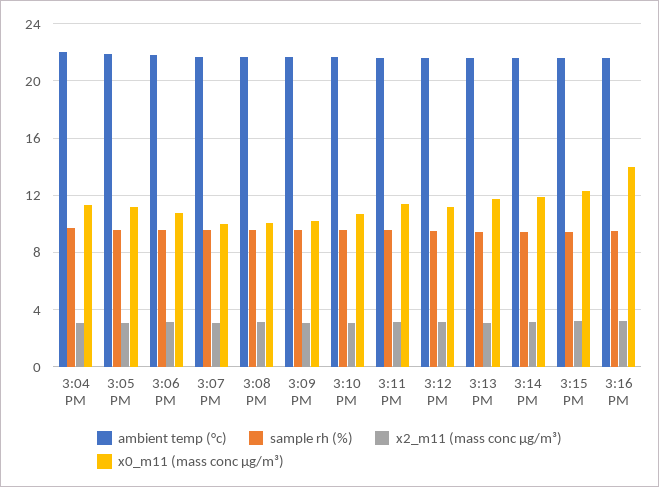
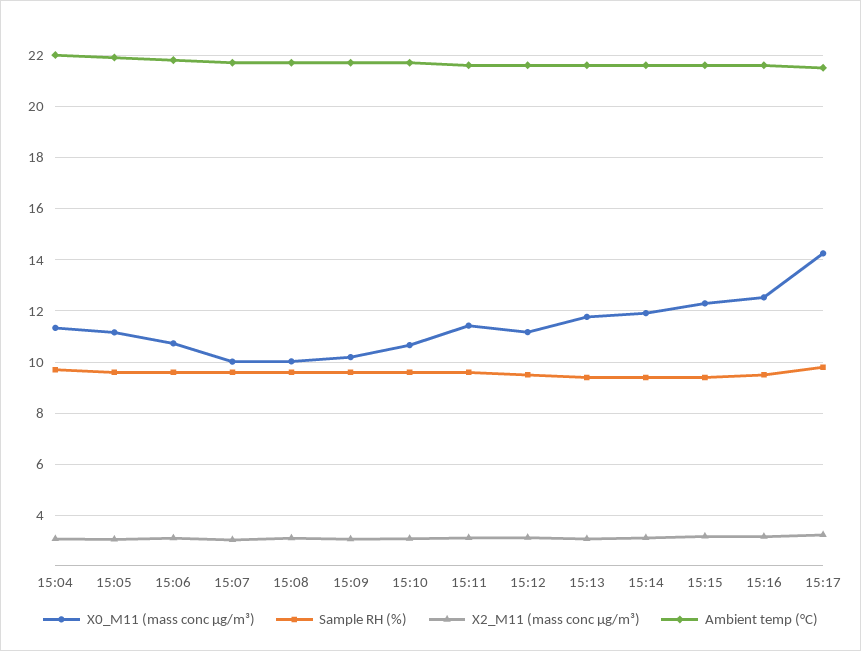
x0_m11 (mass conc μg/m³), 3:16 PM: 14 -> 12.5
x0_m11 (mass conc μg/m³), 15:17: none -> 14.25
sample rh (%), 15:17: none -> 9.75
x2_m11 (mass conc μg/m³), 15:17: none -> 3.25
ambient temp (°c), 15:17: none -> 21.5

